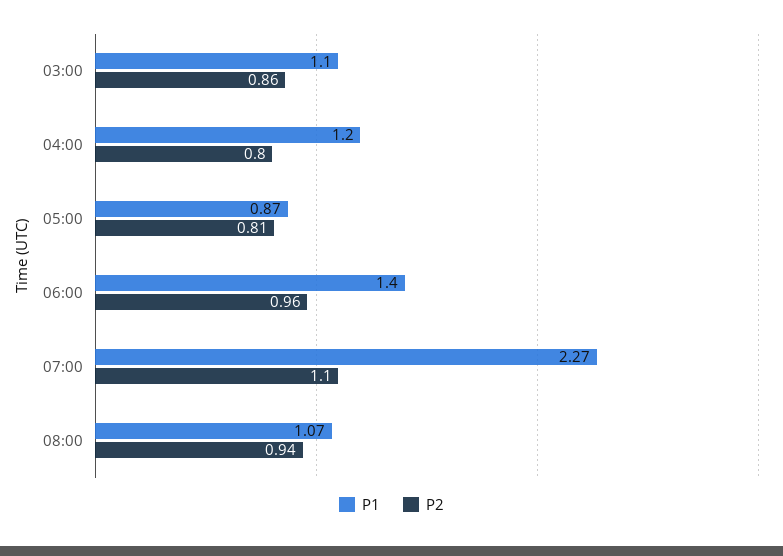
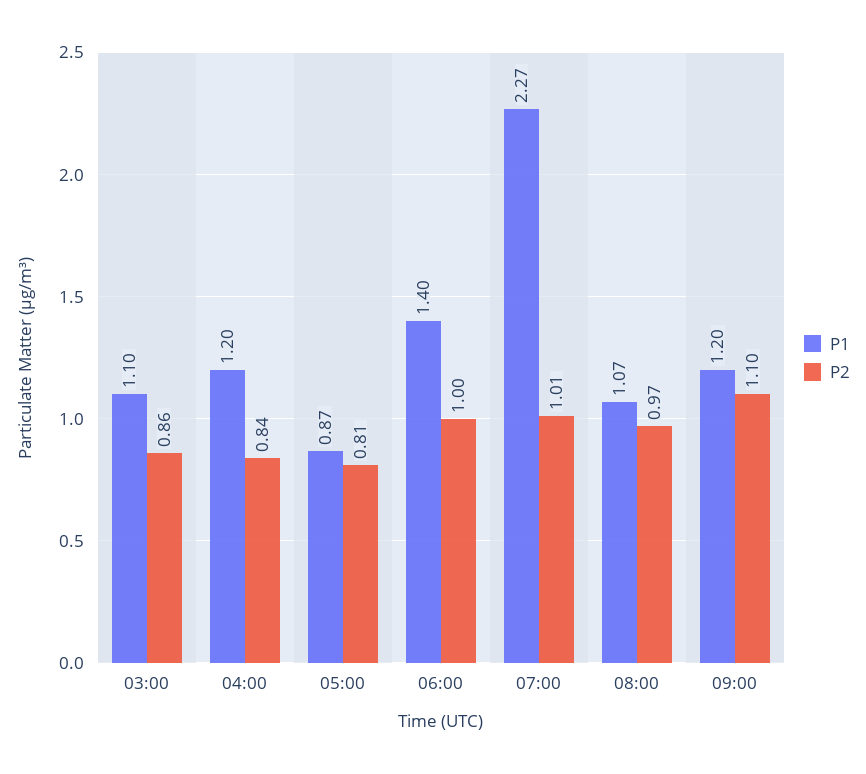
P2, 04:00: 0.8 -> 0.84
P2, 06:00: 0.96 -> 1
P2, 07:00: 1.1 -> 1.01
P2, 08:00: 0.94 -> 0.97
P1, 09:00: none -> 1.2
P2, 09:00: none -> 1.1

